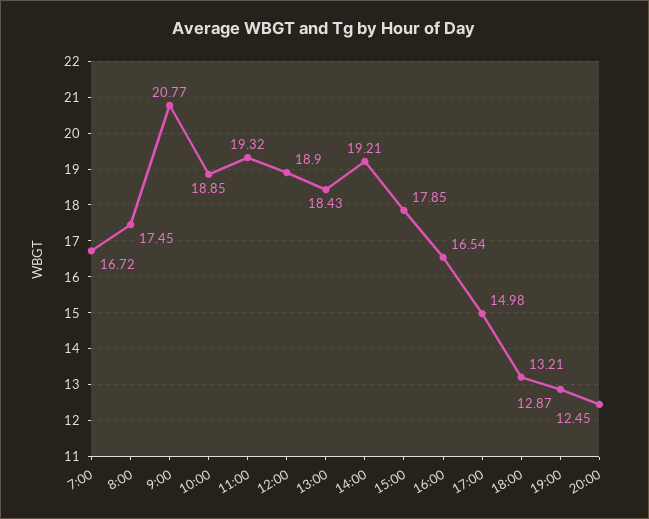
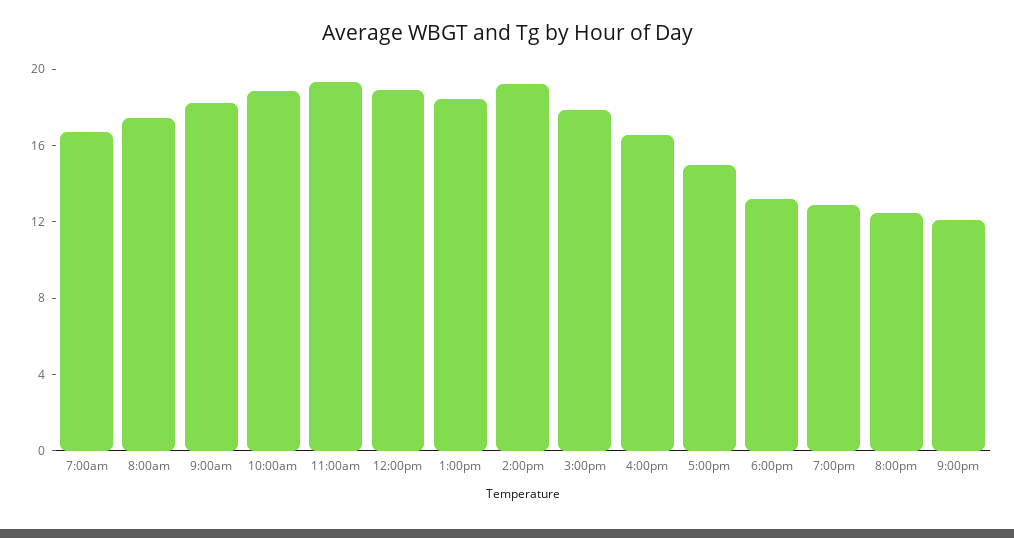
9:00: 20.77 -> 18
9:00pm: none -> 12

